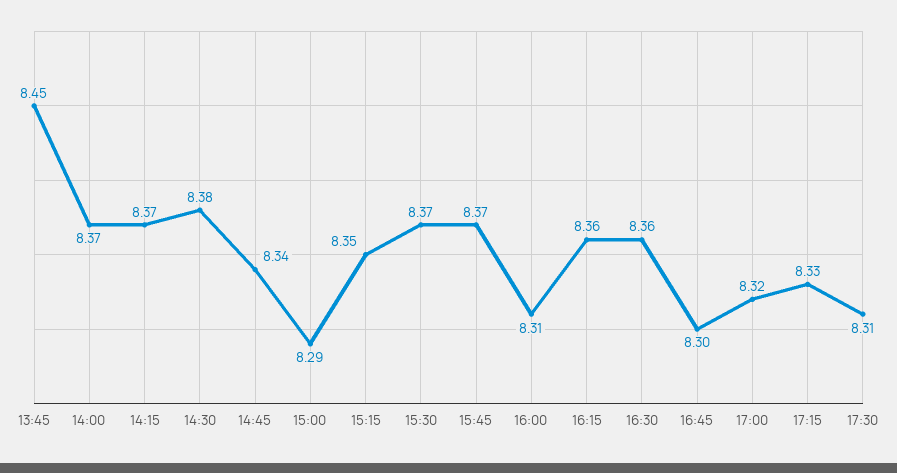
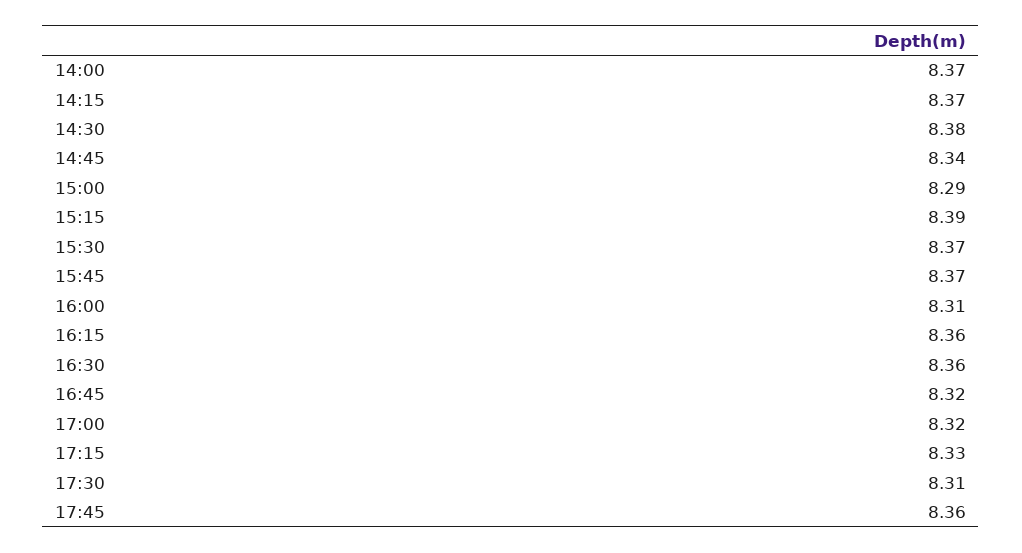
13:45: 8.45 -> none
15:15: 8.35 -> 8.39
16:45: 8.3 -> 8.32
17:45: none -> 8.36

